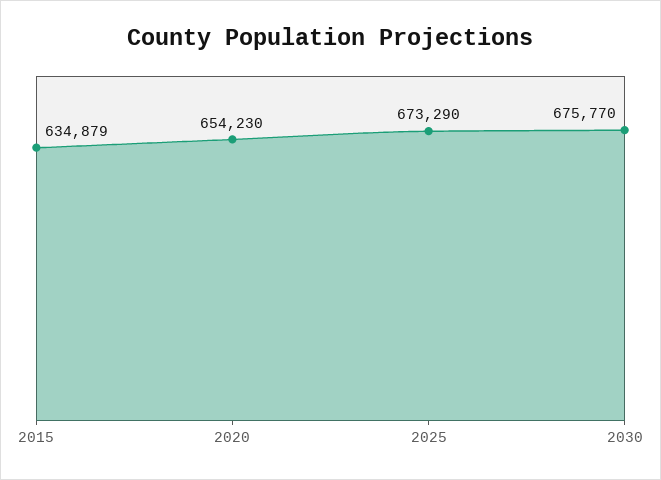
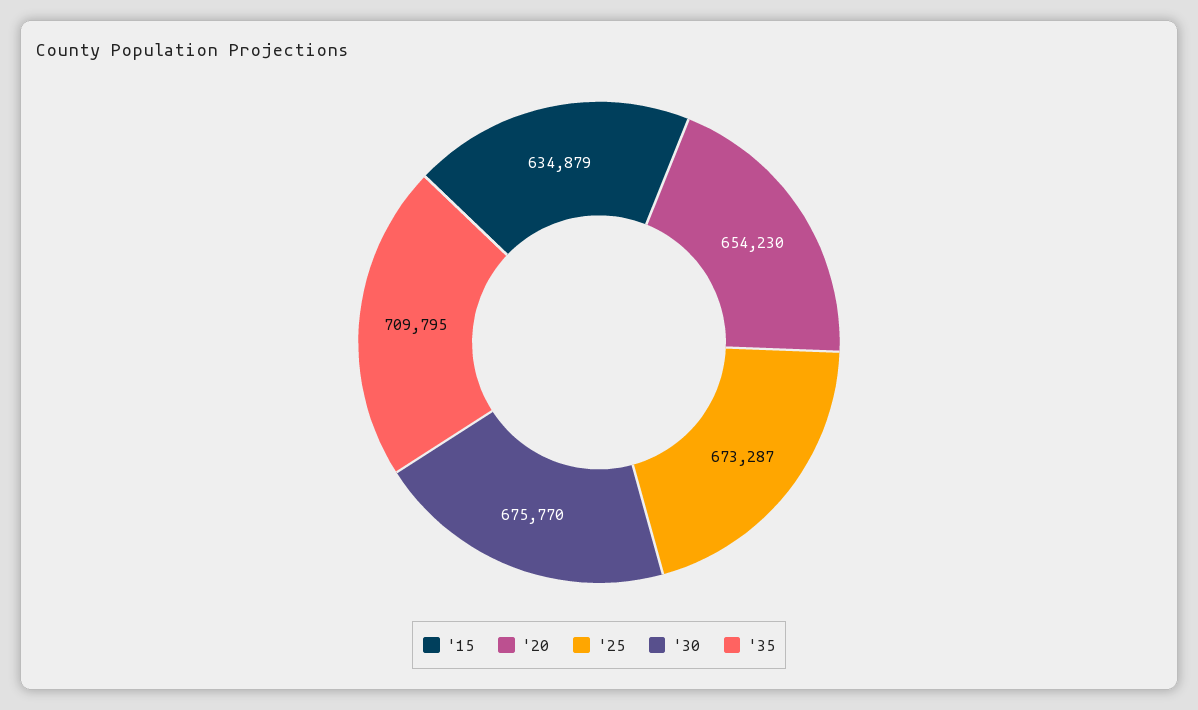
2025: 673290 -> 673287
'35: none -> 709795

